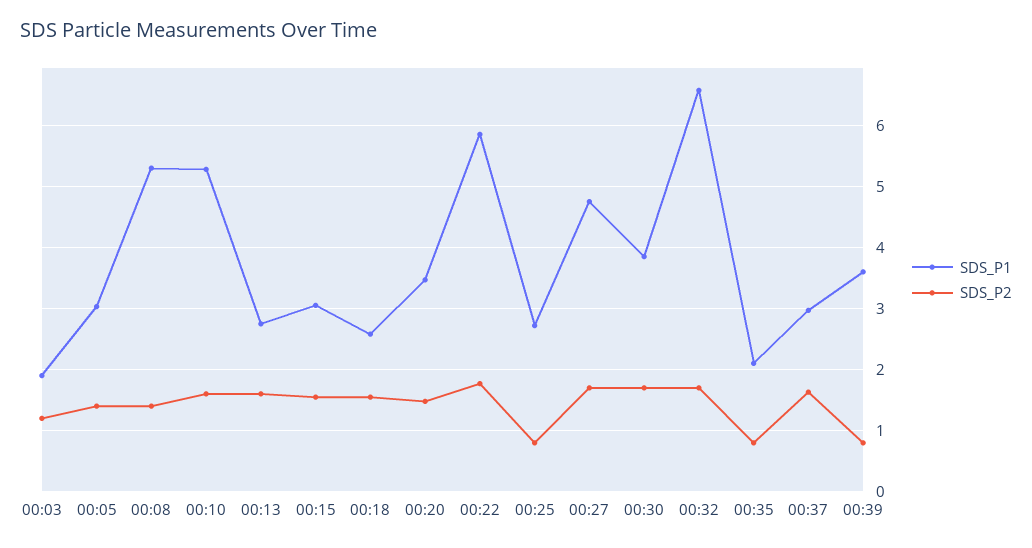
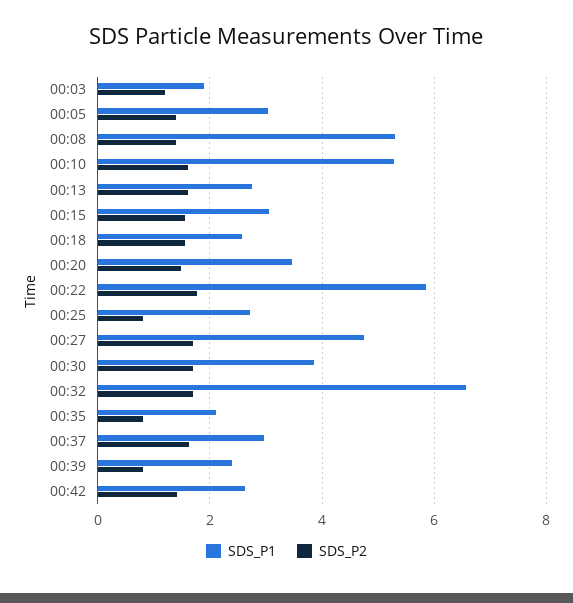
SDS_P1, 00:39: 3.6 -> 2.4
SDS_P1, 00:42: none -> 2.6
SDS_P2, 00:42: none -> 1.4

